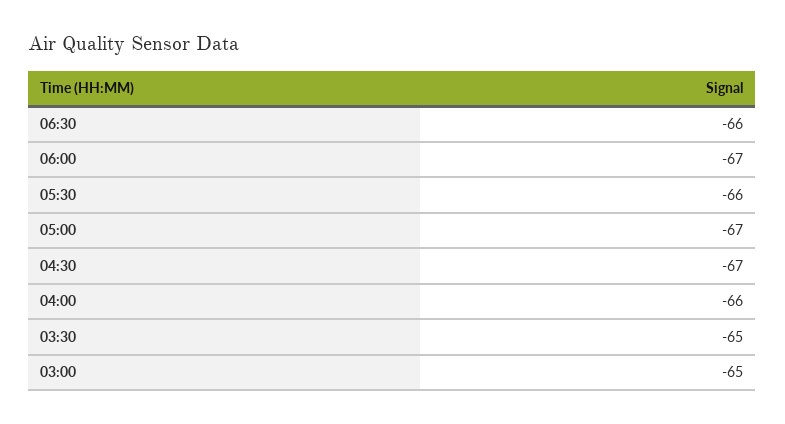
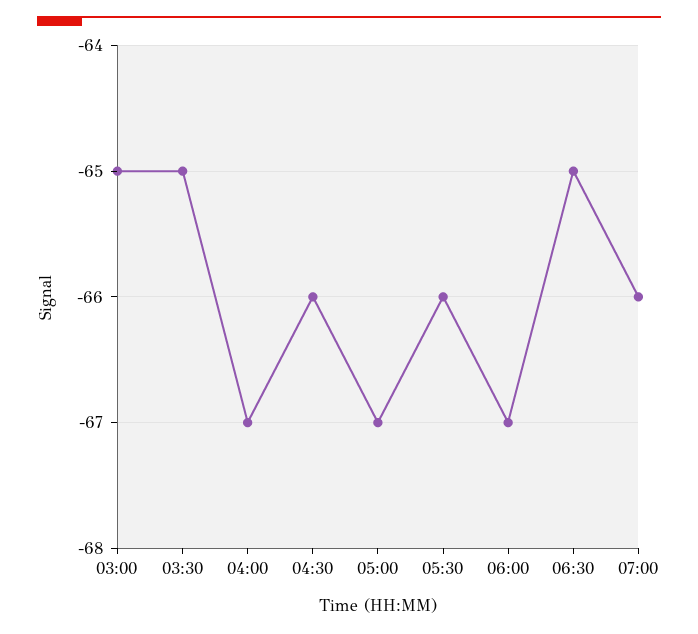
06:30: -66 -> -65
04:30: -67 -> -66
04:00: -66 -> -67
07:00: none -> -66

